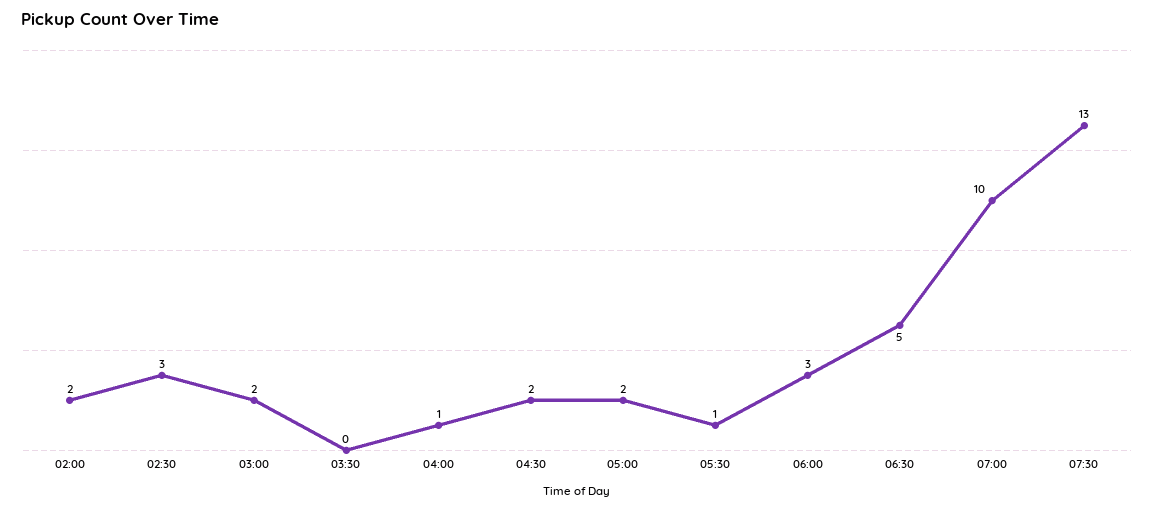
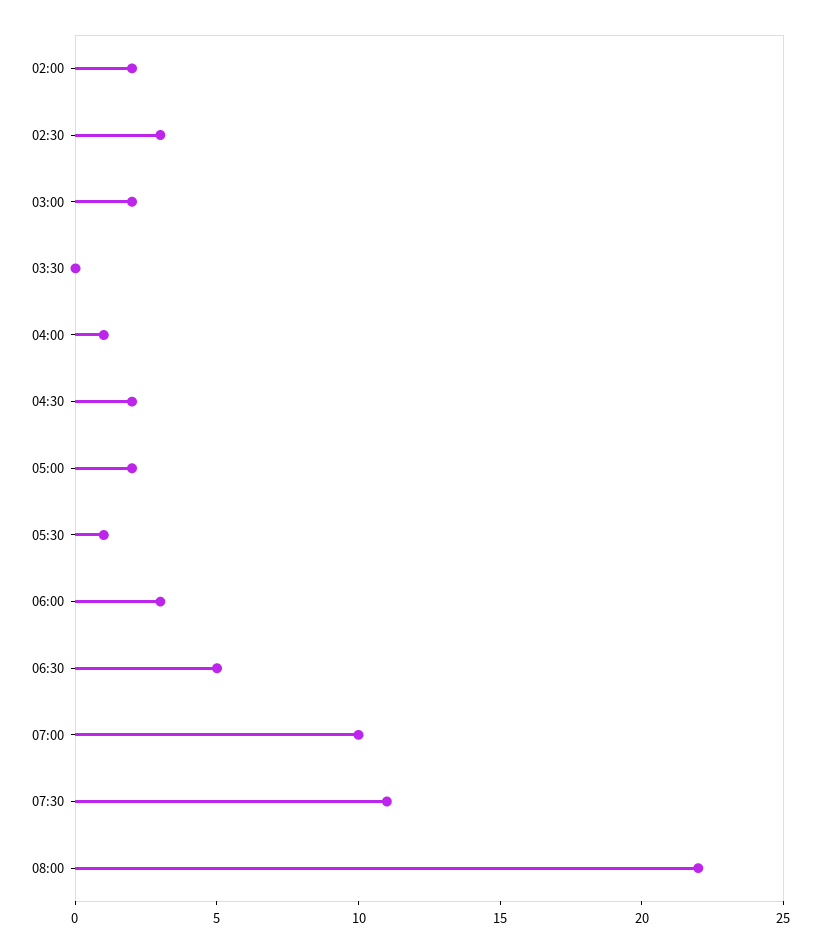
07:30: 13 -> 11
08:00: none -> 22

